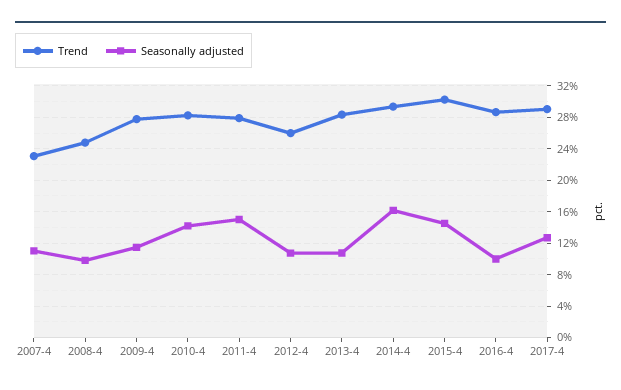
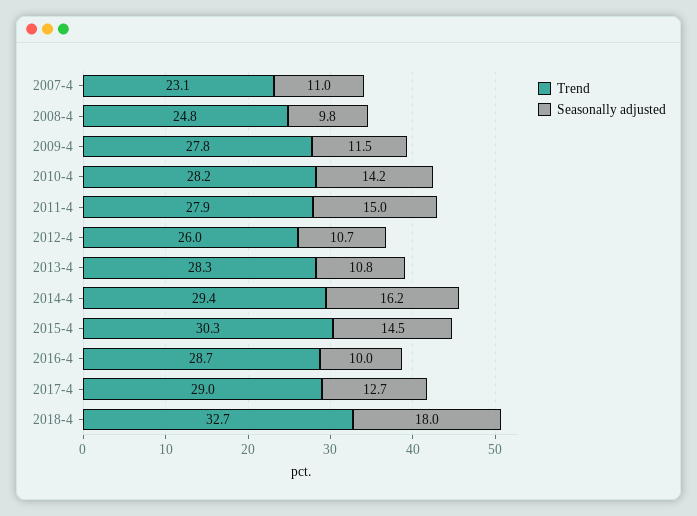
Trend, 2018-4: none -> 32.7
Seasonally adjusted, 2018-4: none -> 18

